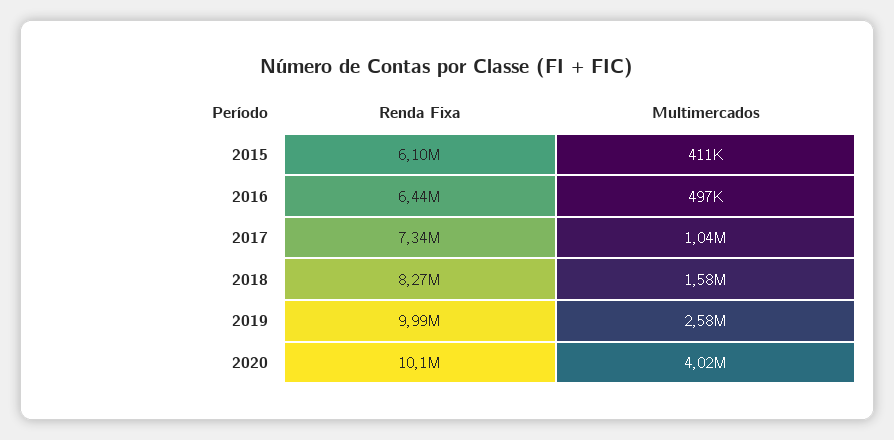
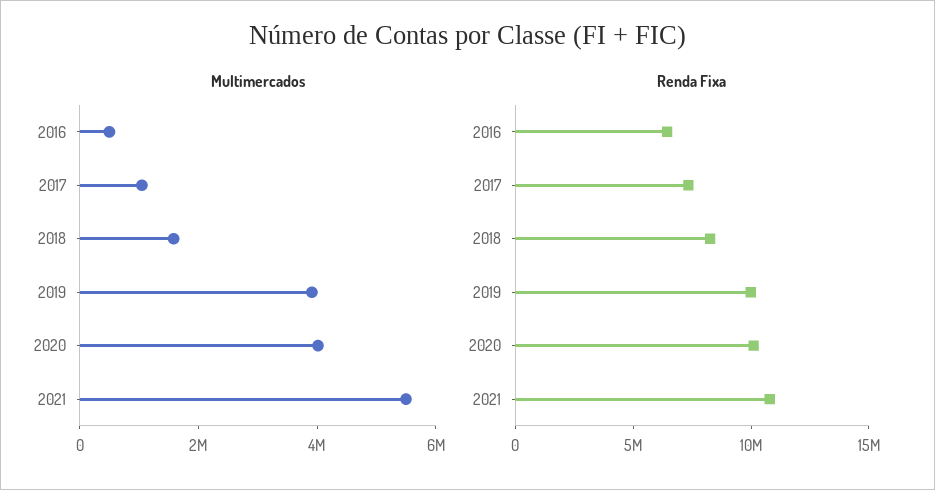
Renda Fixa, 2015: 6100000 -> none
Multimercados, 2015: 411000 -> none
Multimercados, 2019: 2580000 -> 4000000
Multimercados, 2021: none -> 5500000
Renda Fixa, 2021: none -> 11000000

